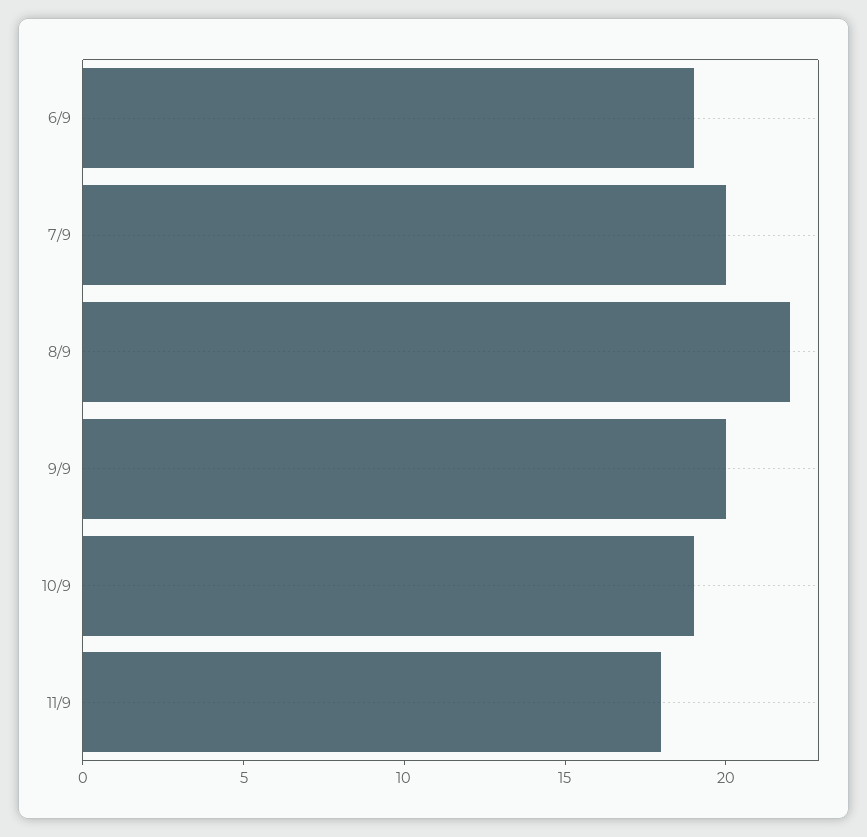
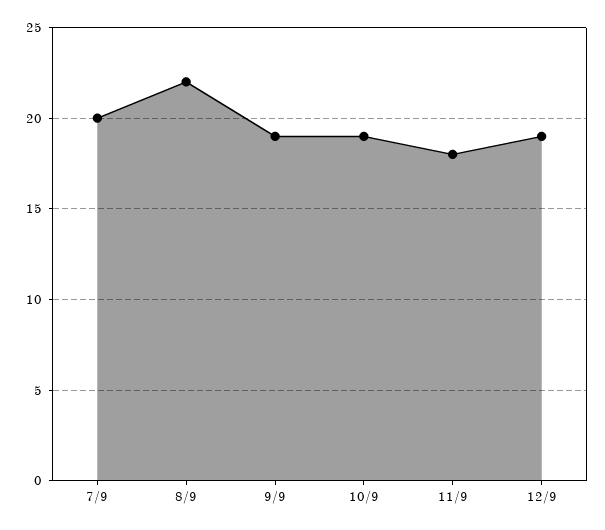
6/9: 19 -> none
9/9: 20 -> 19
12/9: none -> 19

